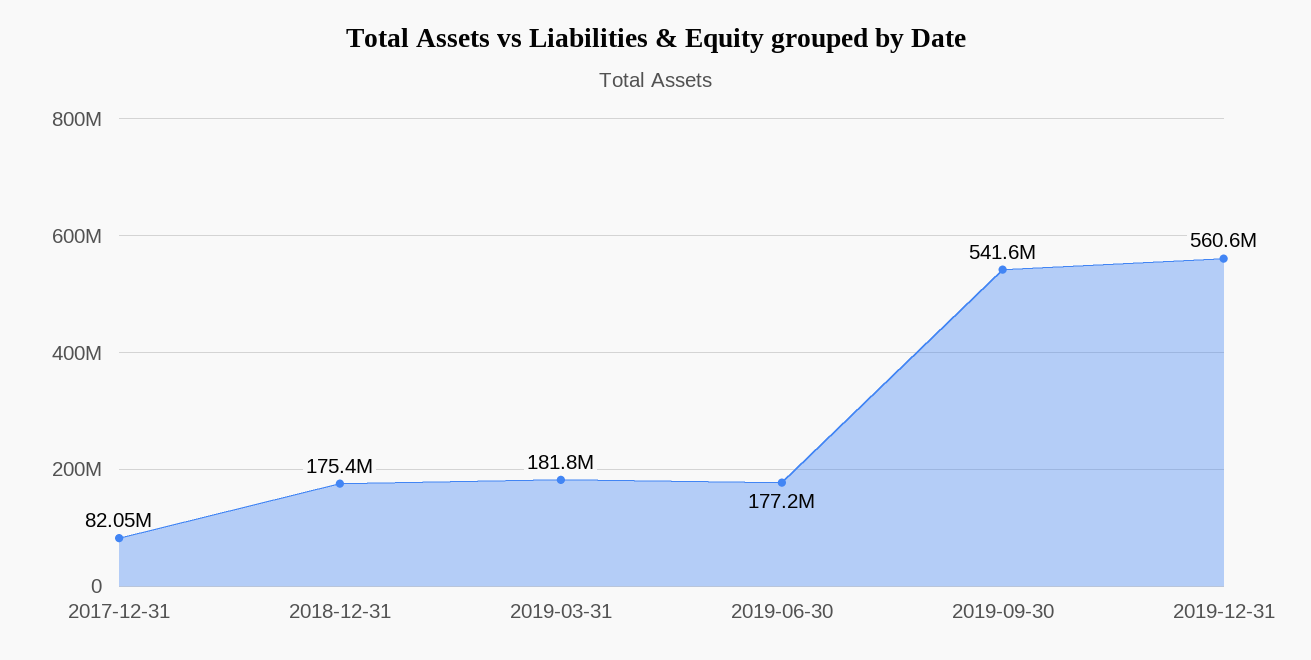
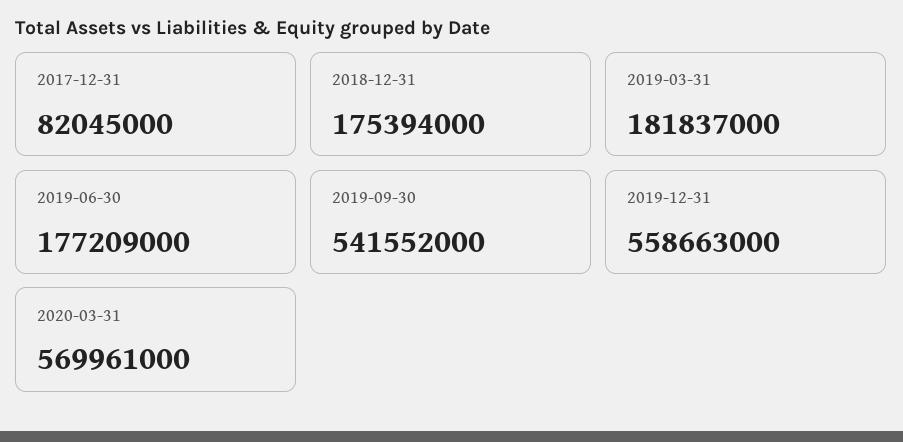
2019-12-31: 560600000 -> 558663000
2020-03-31: none -> 569961000

